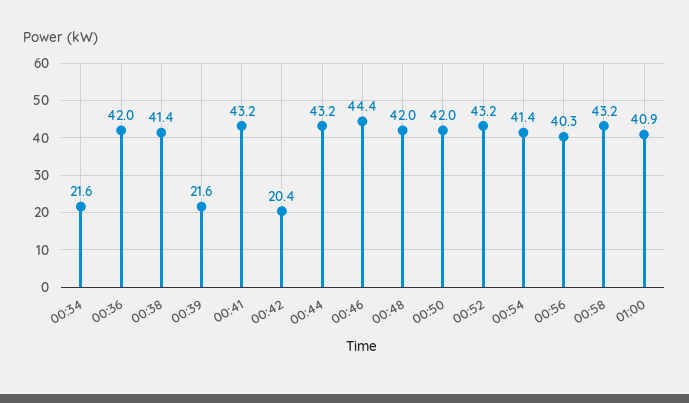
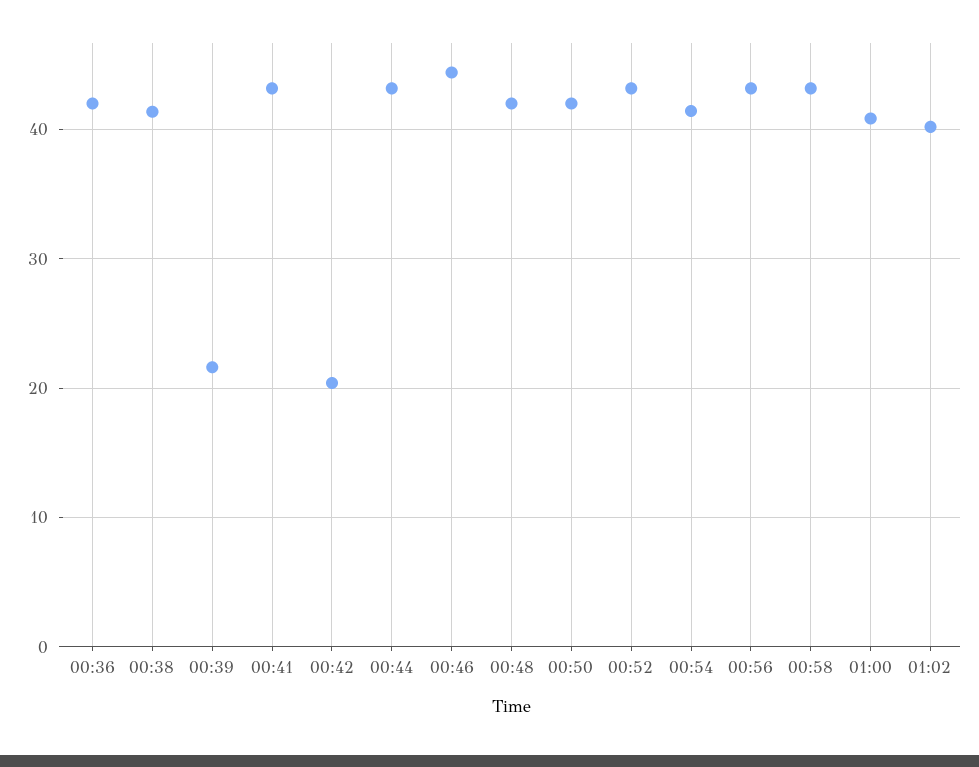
00:34: 21.6 -> none
00:56: 40.3 -> 43
01:02: none -> 40

